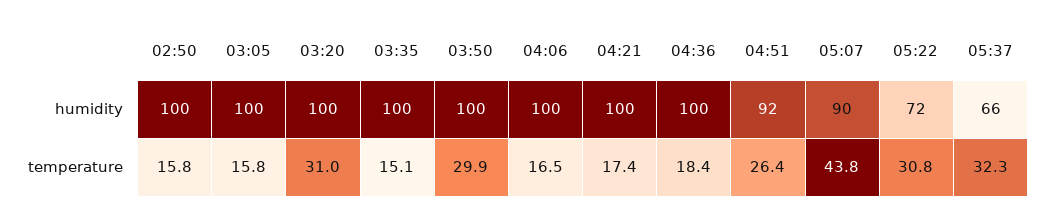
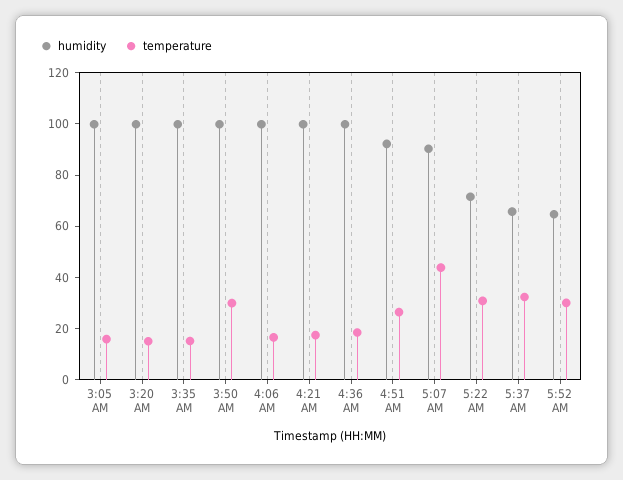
humidity, 02:50: 100 -> none
temperature, 02:50: 15.8 -> none
temperature, 03:20: 31 -> 15
humidity, 5:52 AM: none -> 65
temperature, 5:52 AM: none -> 30

